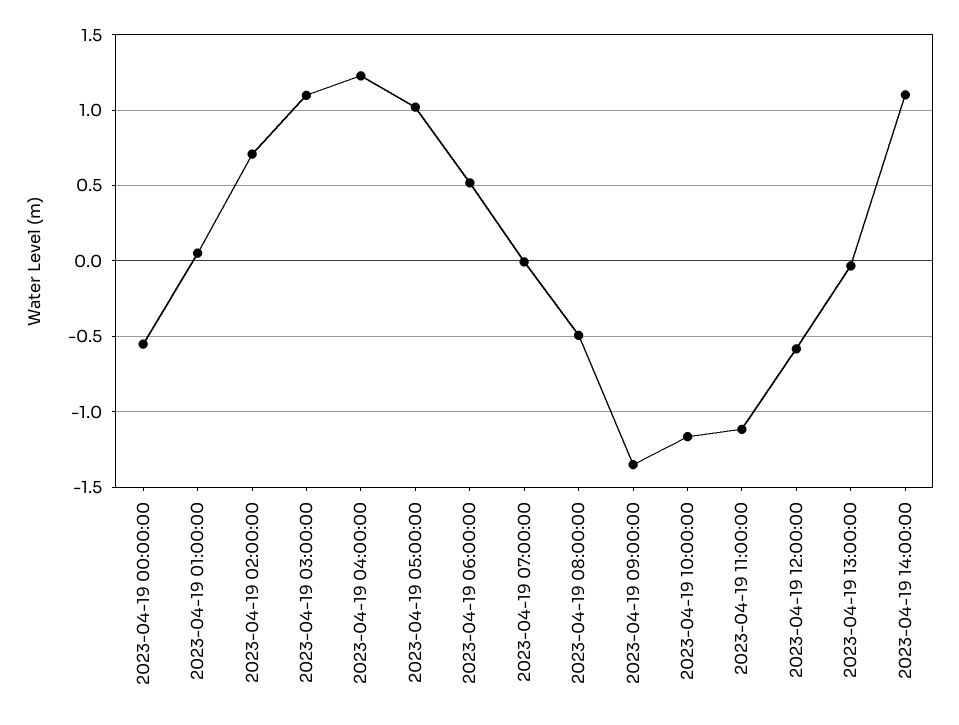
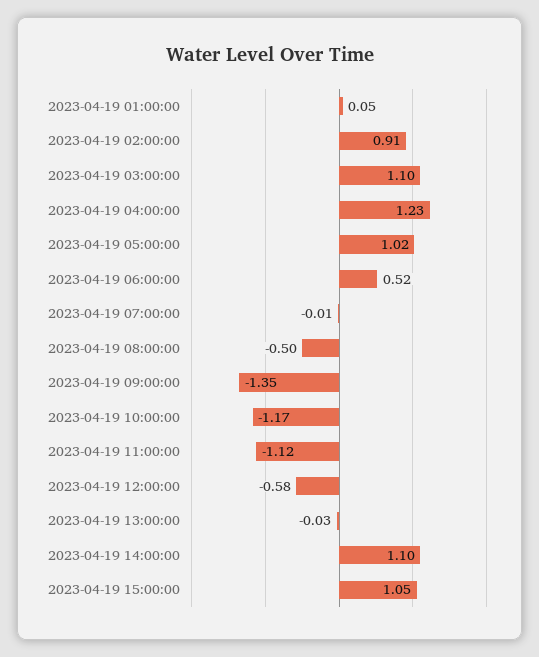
2023-04-19 00:00:00: -0.55 -> none
2023-04-19 02:00:00: 0.7 -> 0.91
2023-04-19 15:00:00: none -> 1.05

